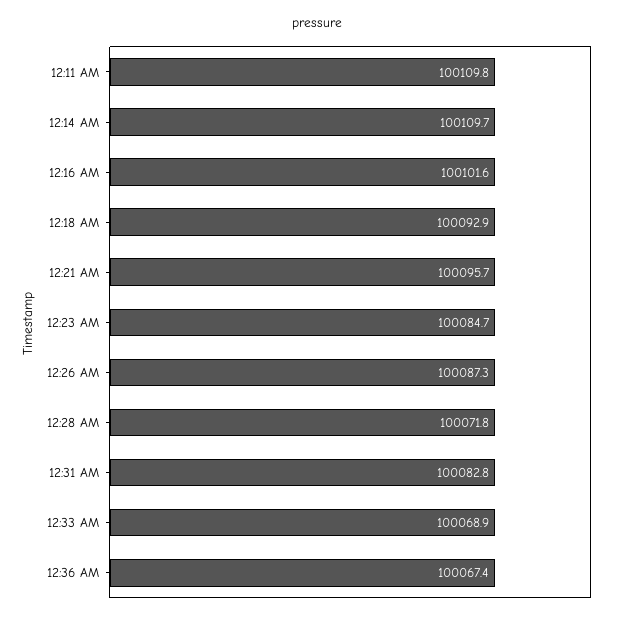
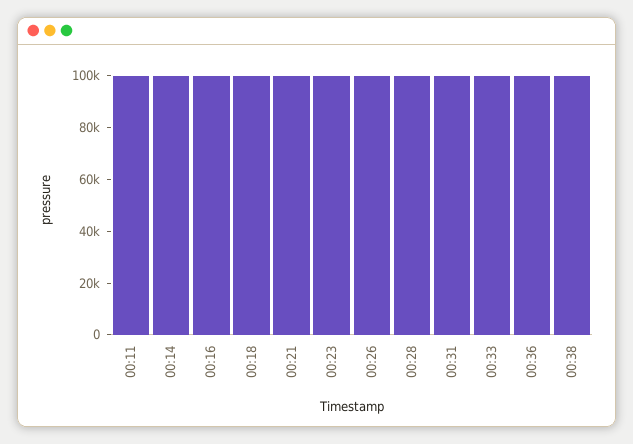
00:38: none -> 100000

